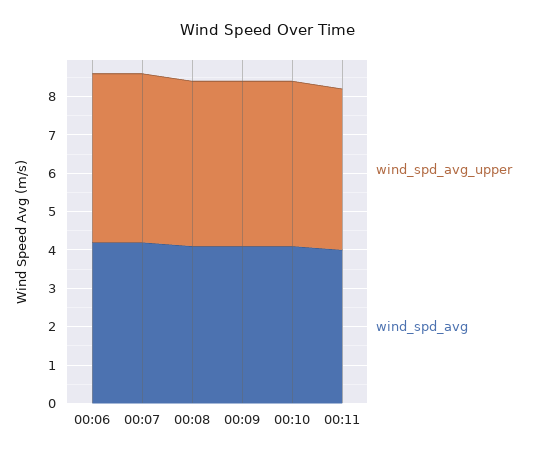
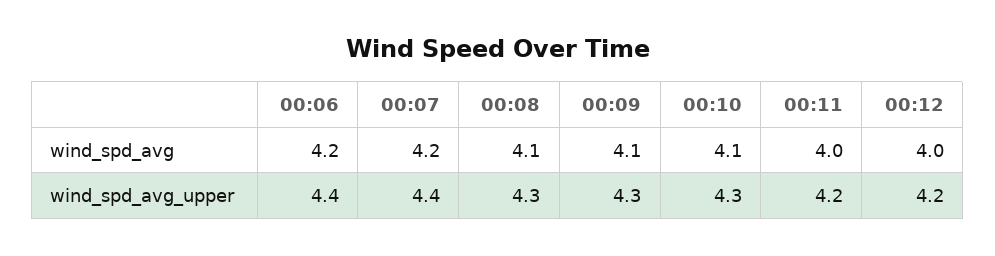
wind_spd_avg, 00:12: none -> 4
wind_spd_avg_upper, 00:12: none -> 4.2

